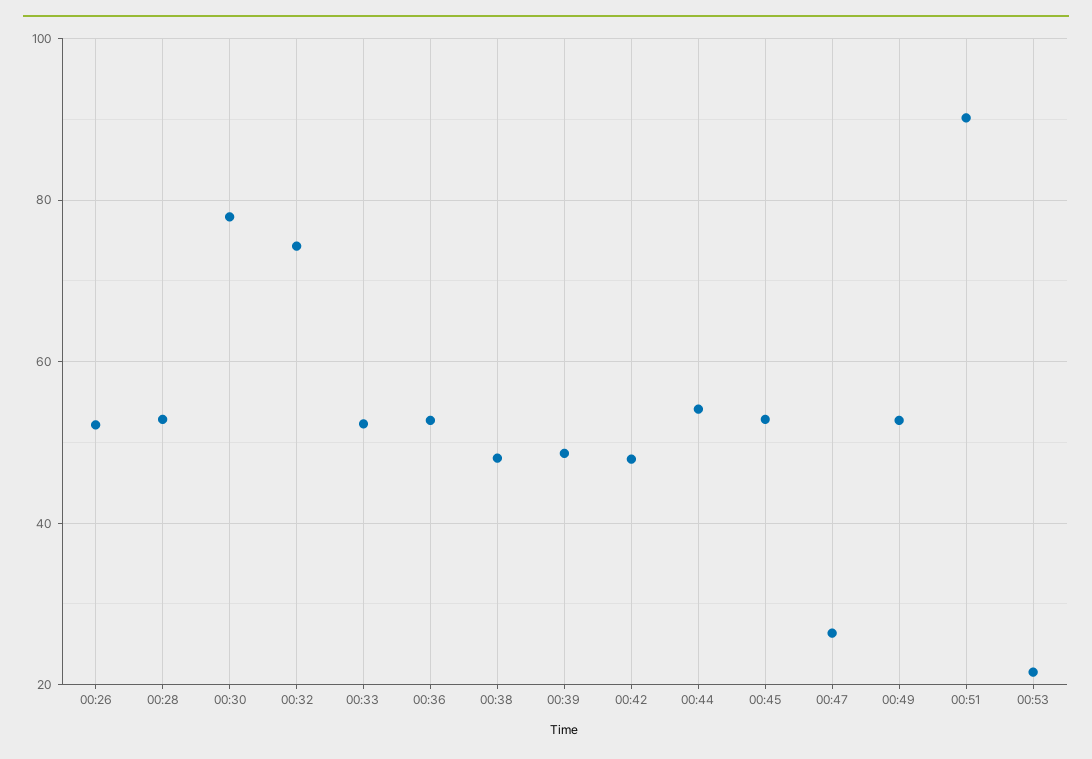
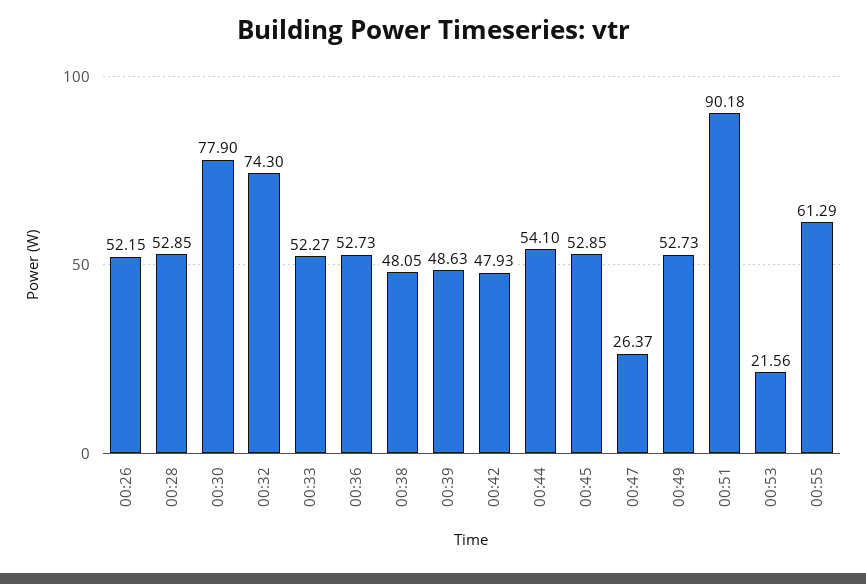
00:55: none -> 61.29

